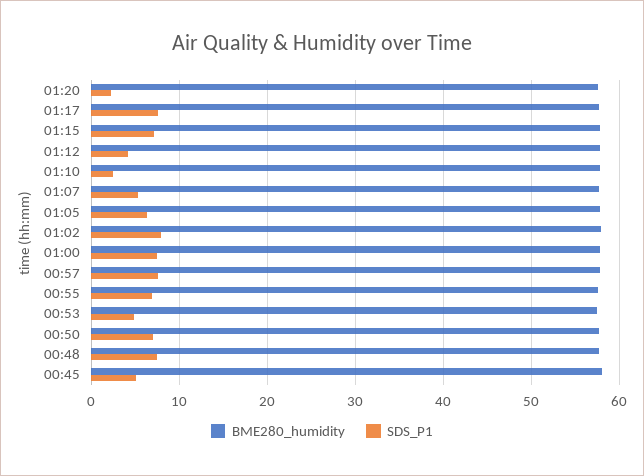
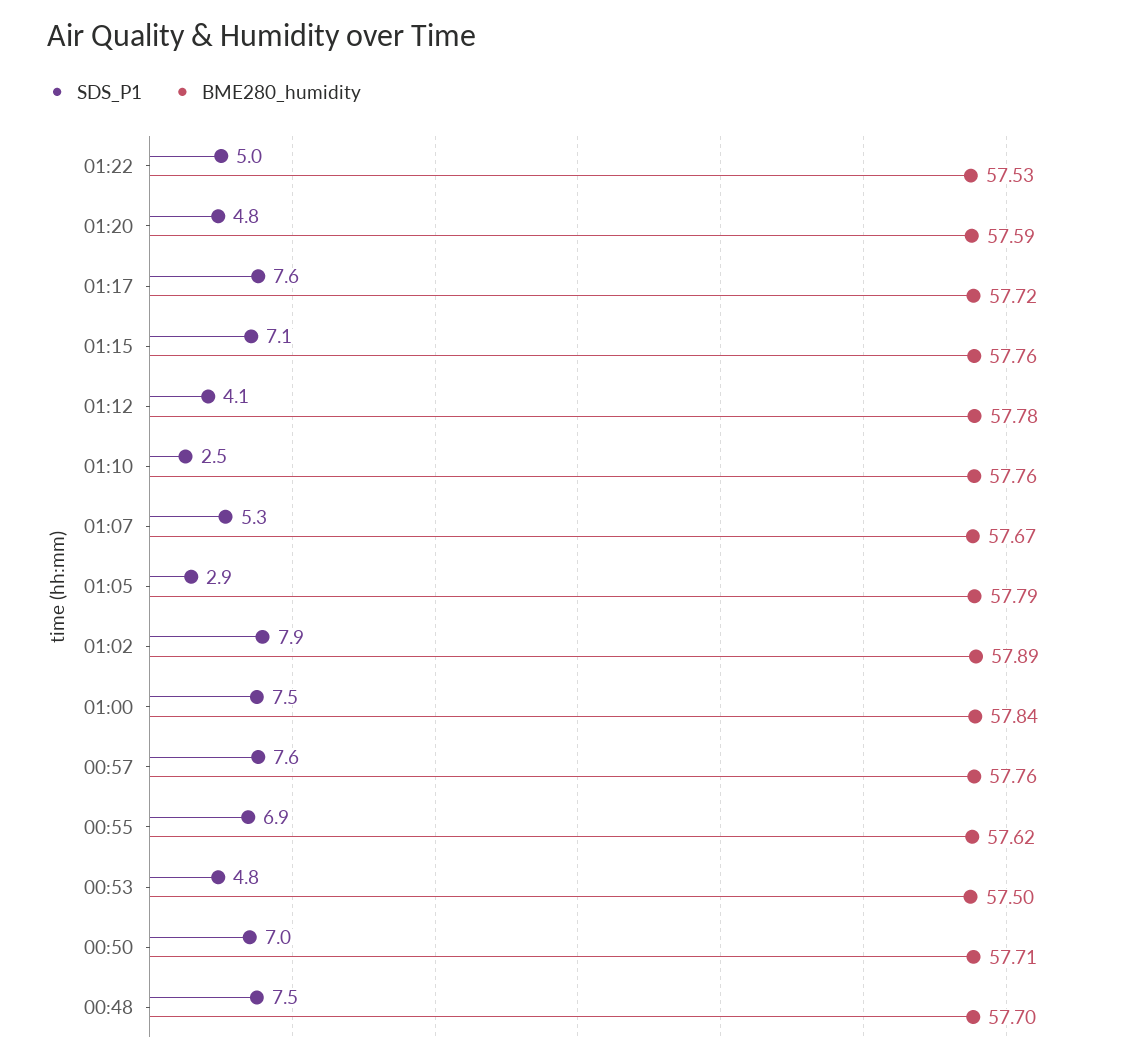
SDS_P1, 01:20: 2 -> 4.8
SDS_P1, 01:05: 6 -> 2.9
BME280_humidity, 00:45: 58 -> none
SDS_P1, 00:45: 5 -> none
SDS_P1, 01:22: none -> 5
BME280_humidity, 01:22: none -> 57.53

